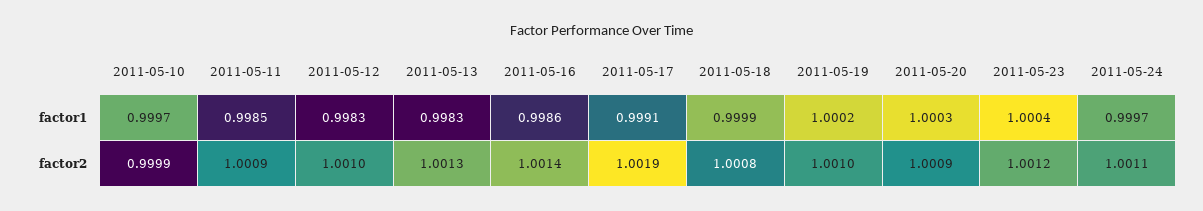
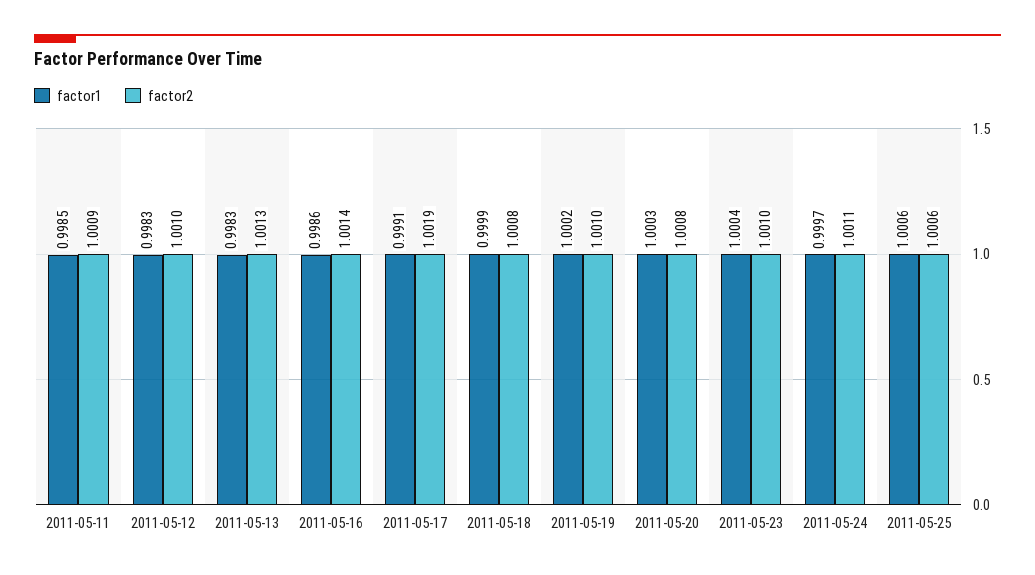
factor1, 2011-05-10: 0.9997 -> none
factor2, 2011-05-10: 0.9999 -> none
factor2, 2011-05-20: 1.0009 -> 1.0008
factor2, 2011-05-23: 1.0012 -> 1.001
factor1, 2011-05-25: none -> 1.0006
factor2, 2011-05-25: none -> 1.0006

